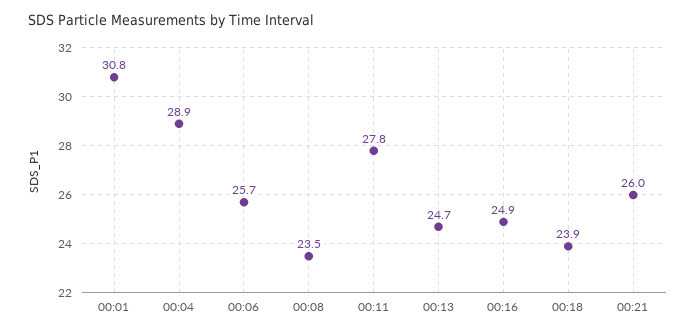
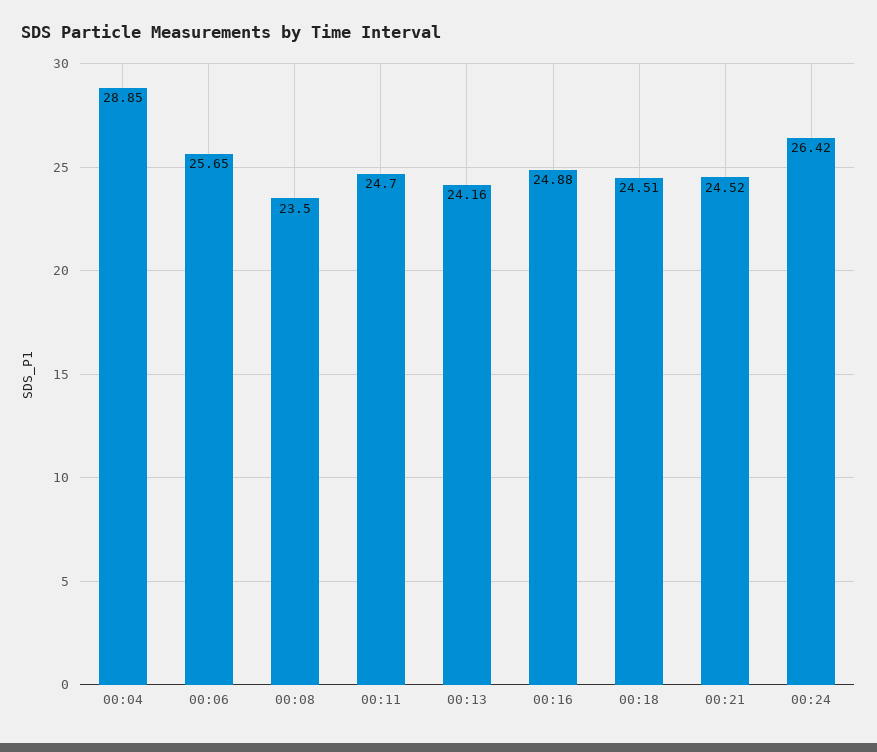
00:01: 30.8 -> none
00:11: 27.8 -> 24.7
00:13: 24.7 -> 24.16
00:18: 23.9 -> 24.51
00:21: 26 -> 24.52
00:24: none -> 26.42

